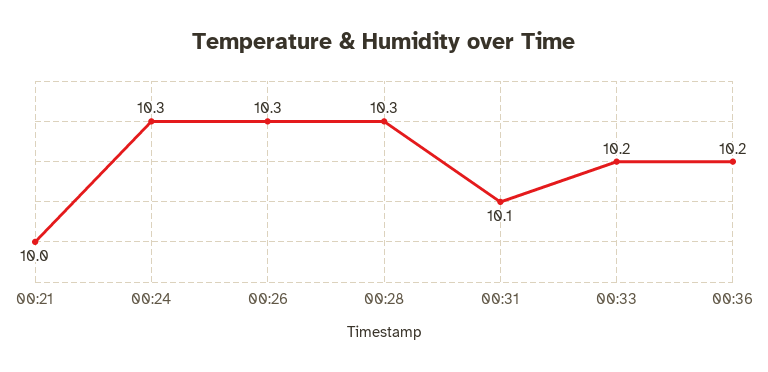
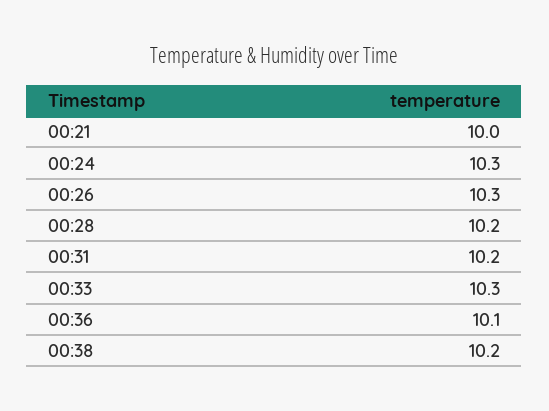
00:28: 10.3 -> 10.2
00:31: 10.1 -> 10.2
00:33: 10.2 -> 10.3
00:36: 10.2 -> 10.1
00:38: none -> 10.2

